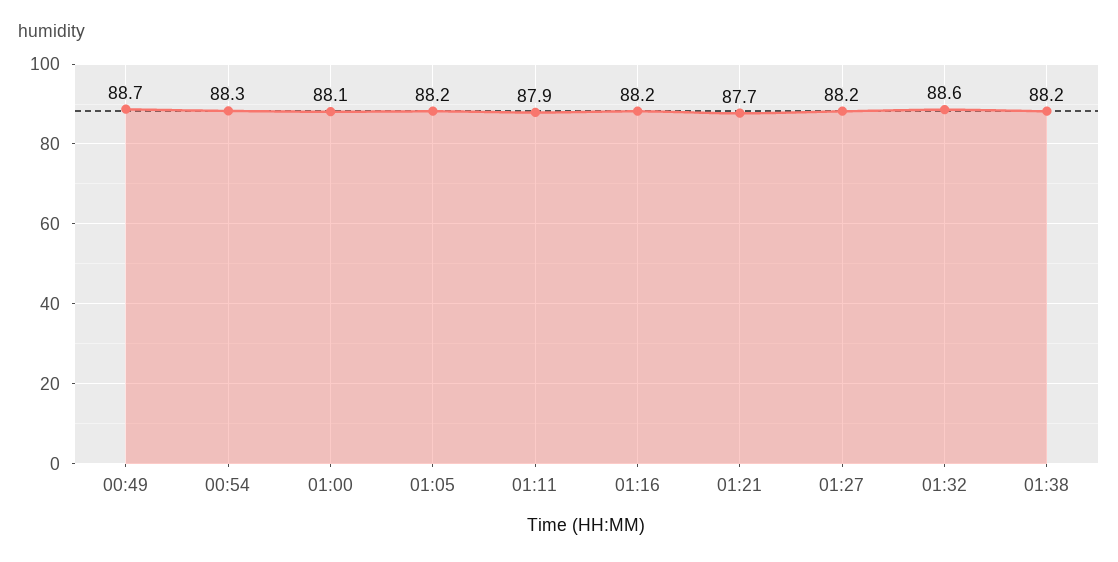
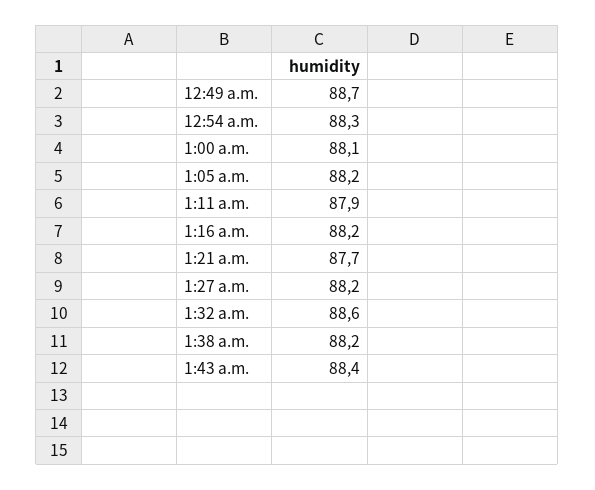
1:43 a.m.: none -> 88.4

